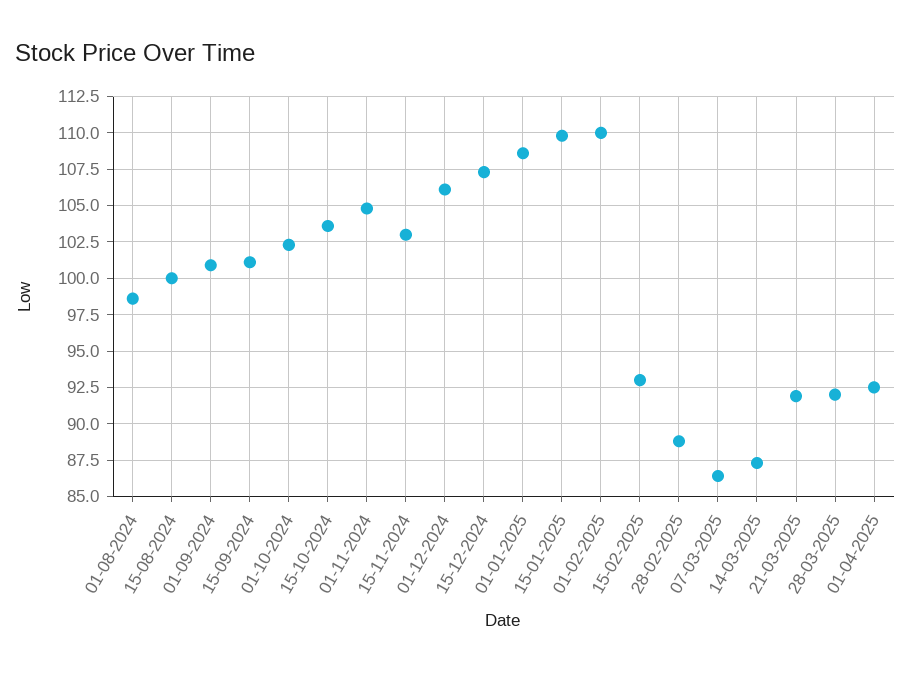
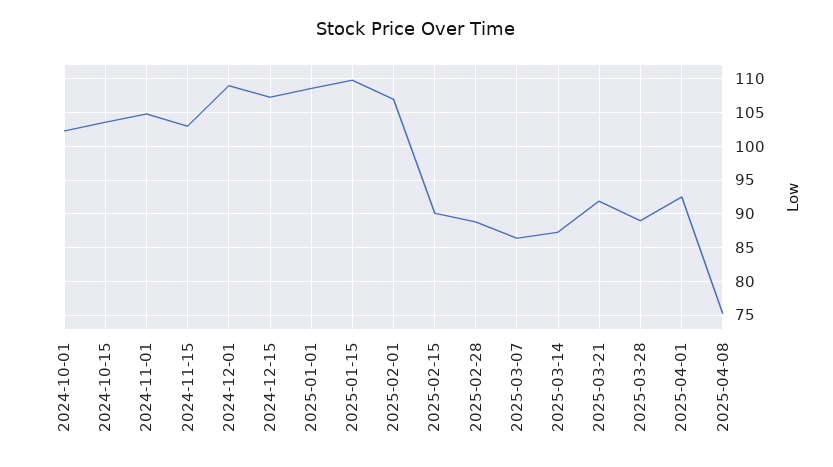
01-08-2024: 98.5 -> none
15-08-2024: 100 -> none
01-09-2024: 101 -> none
15-09-2024: 101 -> none
01-12-2024: 106 -> 109
01-02-2025: 110 -> 107
15-02-2025: 93 -> 90
28-03-2025: 92 -> 89
2025-04-08: none -> 75

